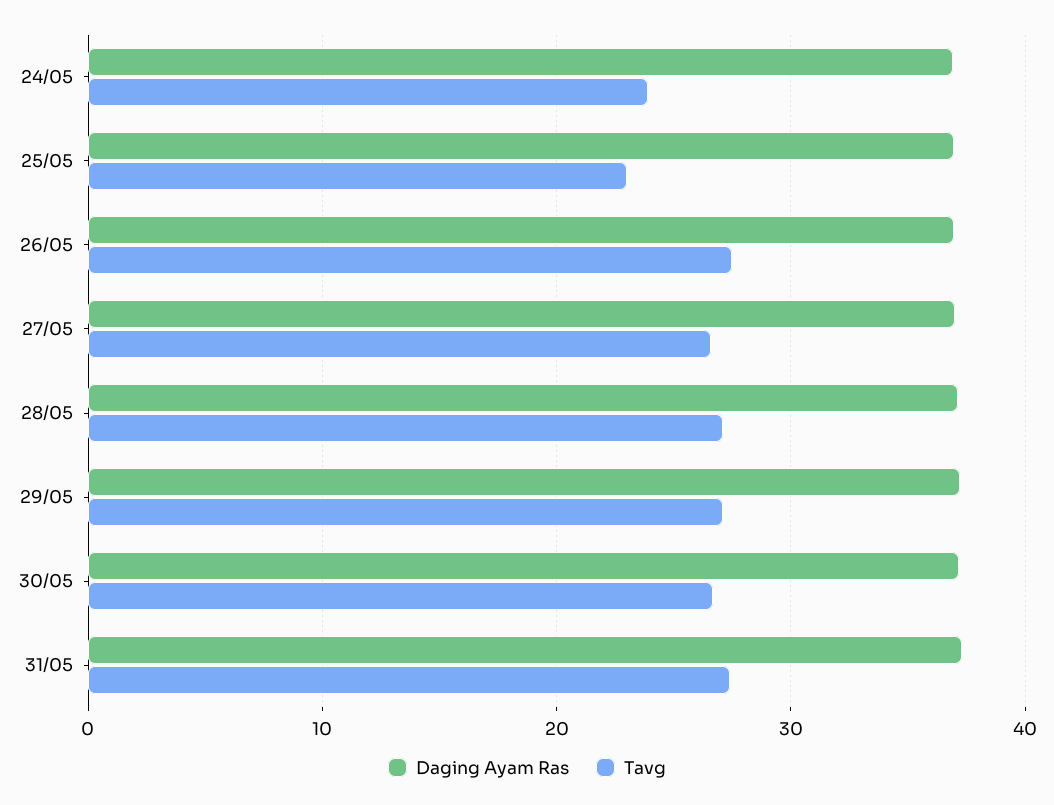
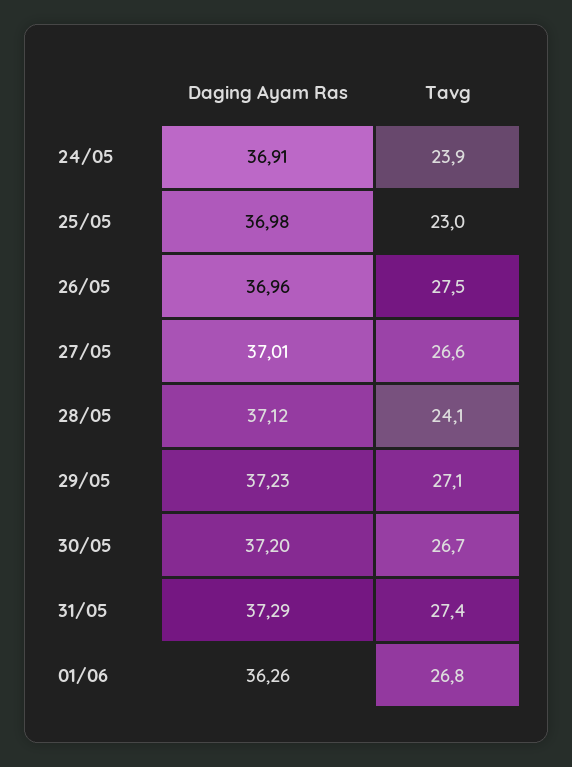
Tavg, 28/05: 27 -> 24.1
Daging Ayam Ras, 01/06: none -> 36.26
Tavg, 01/06: none -> 26.8

